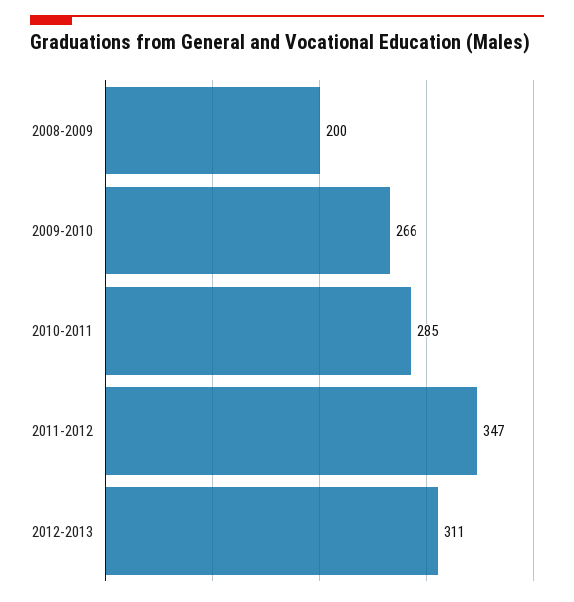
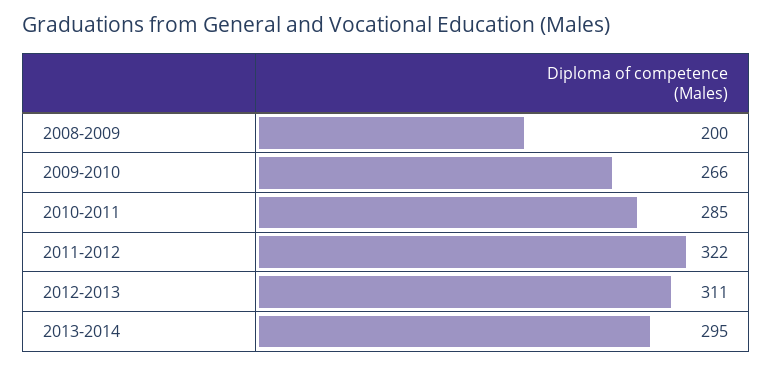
2011-2012: 347 -> 322
2013-2014: none -> 295

